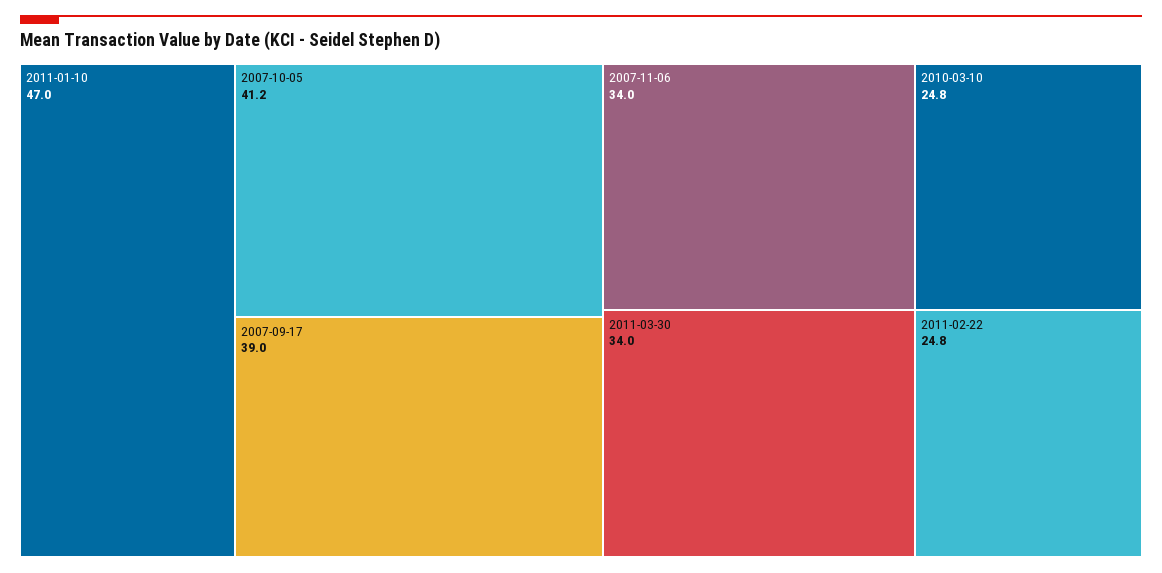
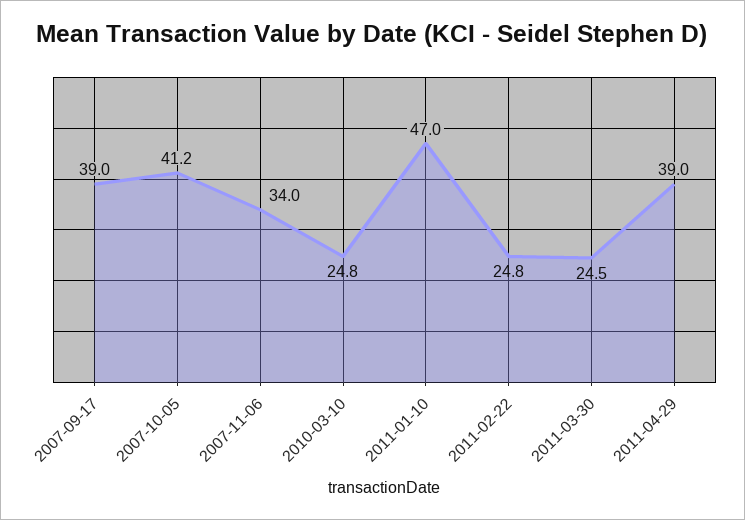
2011-03-30: 34 -> 24.5
2011-04-29: none -> 39

